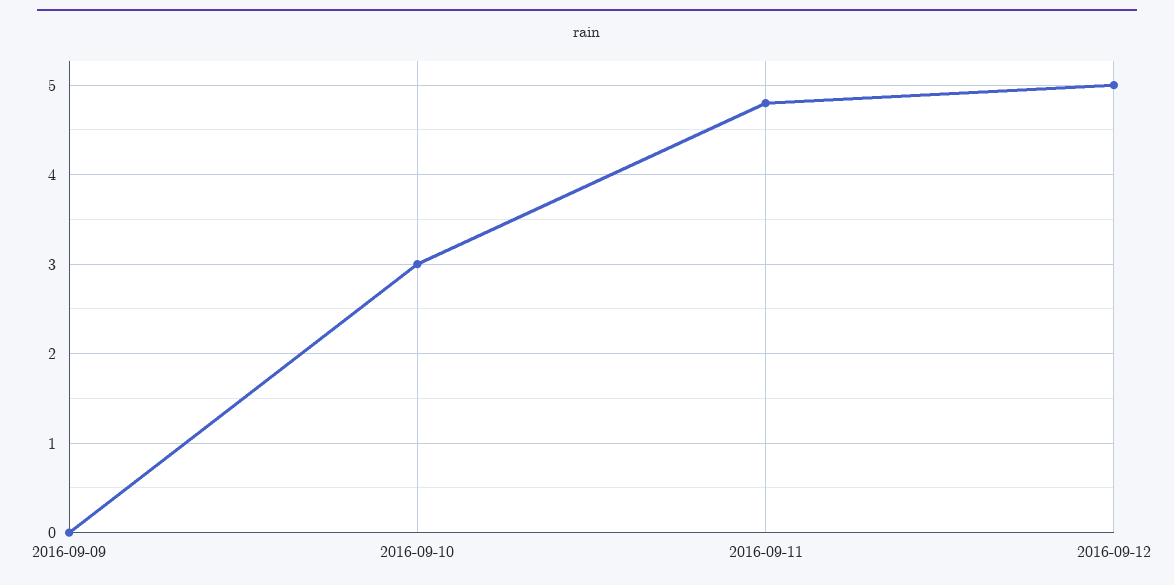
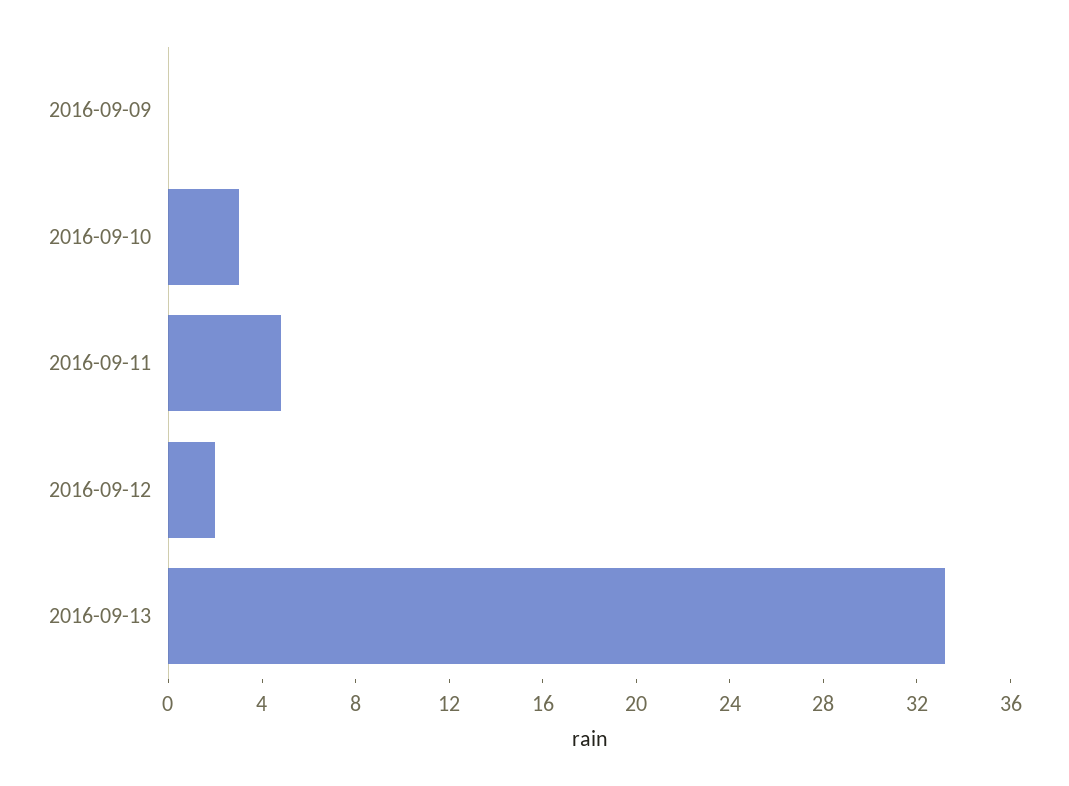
2016-09-12: 5 -> 2
2016-09-13: none -> 33

